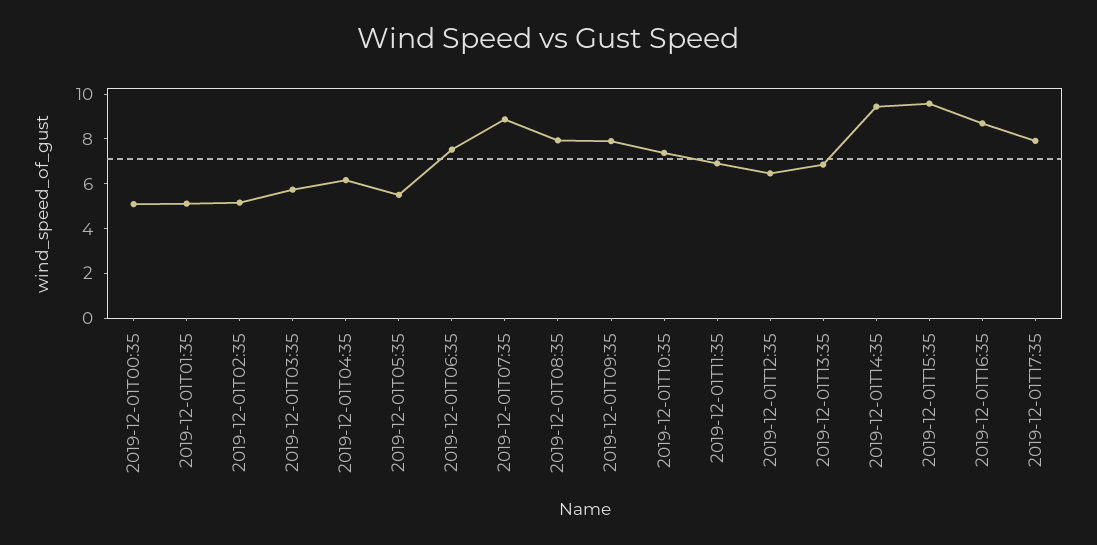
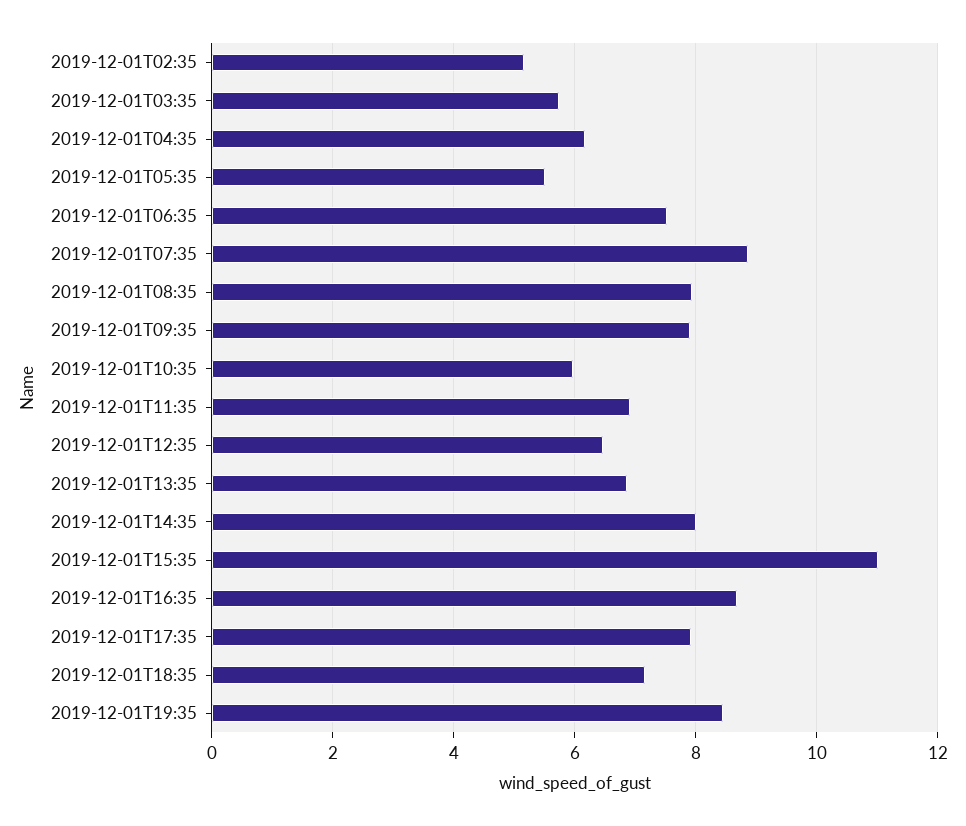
2019-12-01T00:35: 5 -> none
2019-12-01T01:35: 5 -> none
2019-12-01T10:35: 7.5 -> 6
2019-12-01T14:35: 9.5 -> 8
2019-12-01T15:35: 9.5 -> 11
2019-12-01T18:35: none -> 7.2
2019-12-01T19:35: none -> 8.4

